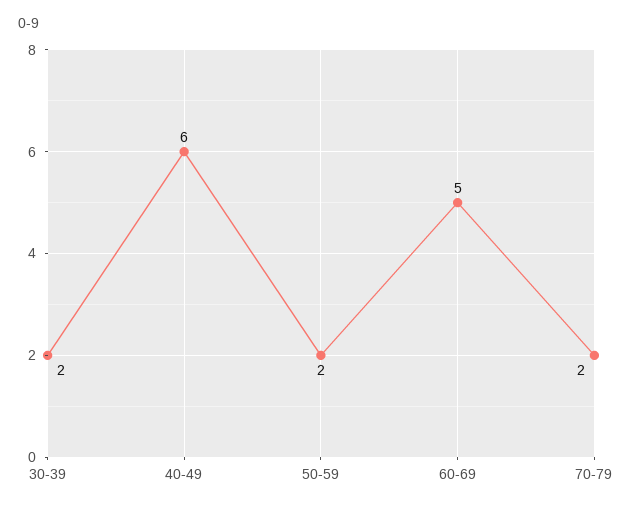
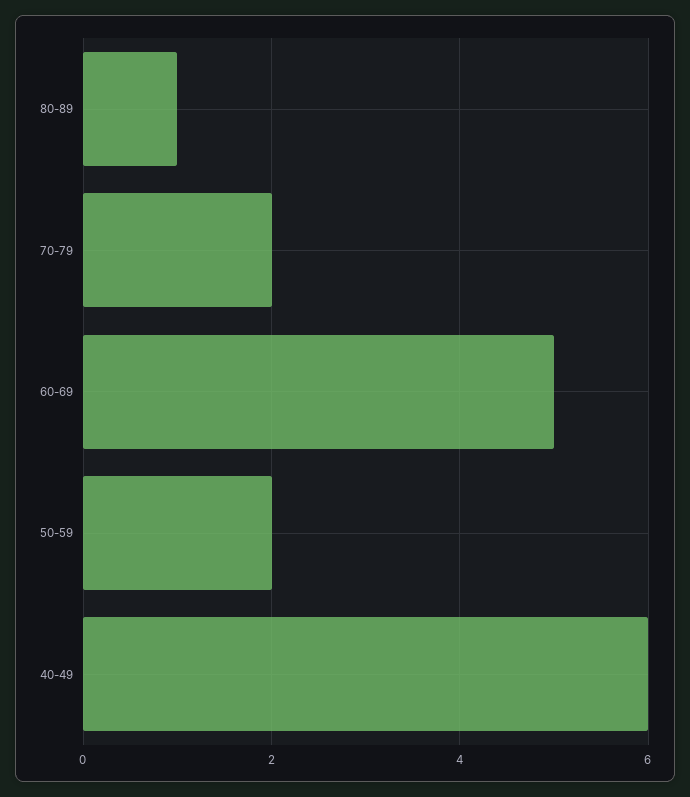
30-39: 2 -> none
80-89: none -> 1

